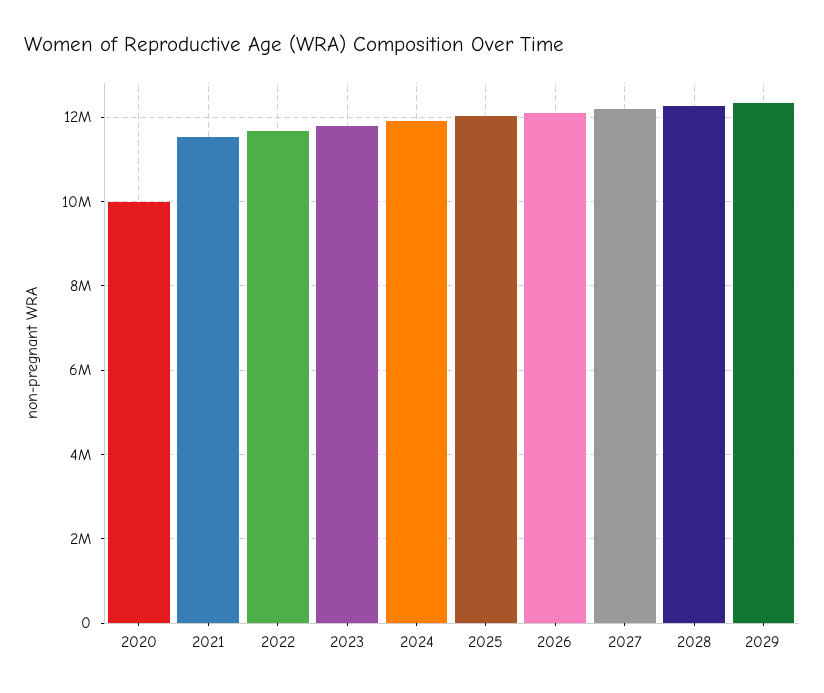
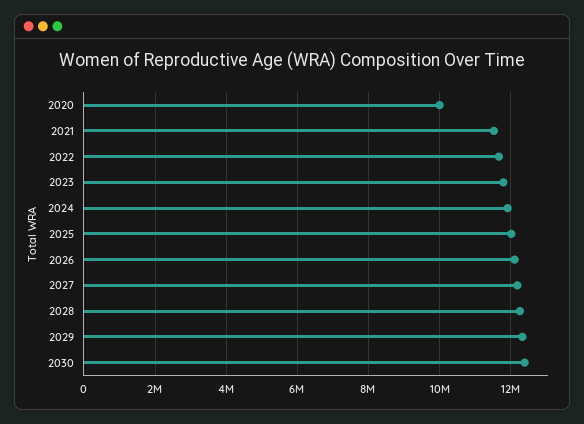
2030: none -> 12400000

